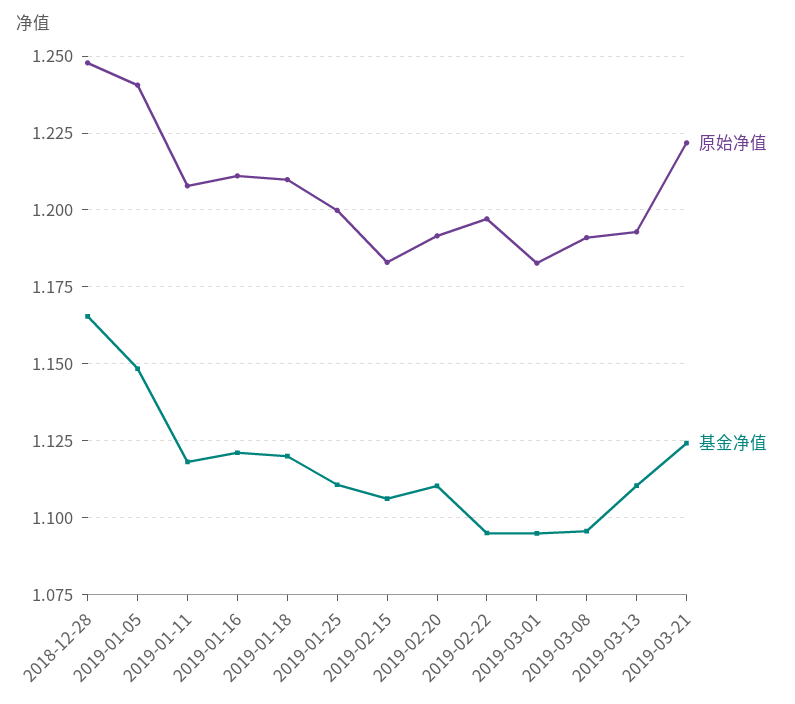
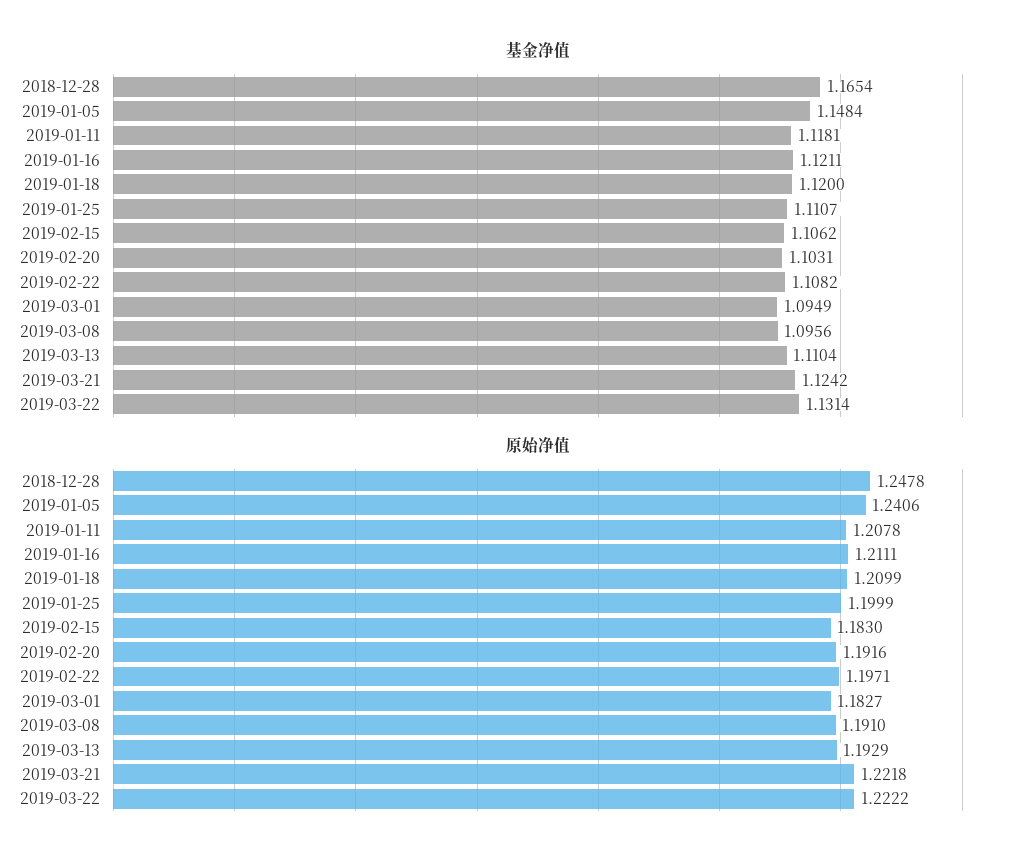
基金净值, 2019-02-20: 1.11 -> 1.1031
基金净值, 2019-02-22: 1.095 -> 1.1082
基金净值, 2019-03-22: none -> 1.1314
原始净值, 2019-03-22: none -> 1.2222

